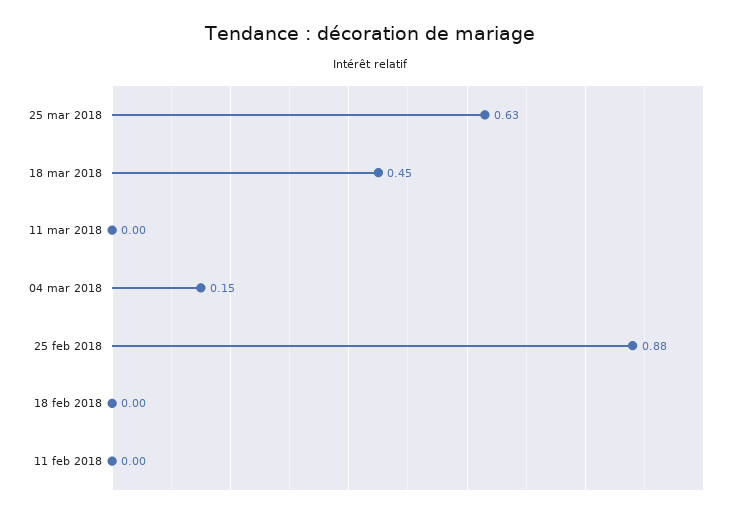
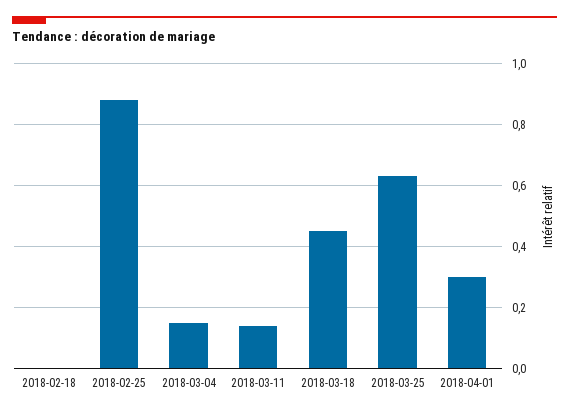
11 mar 2018: 0 -> 0.15
11 feb 2018: 0 -> none
2018-04-01: none -> 0.3

